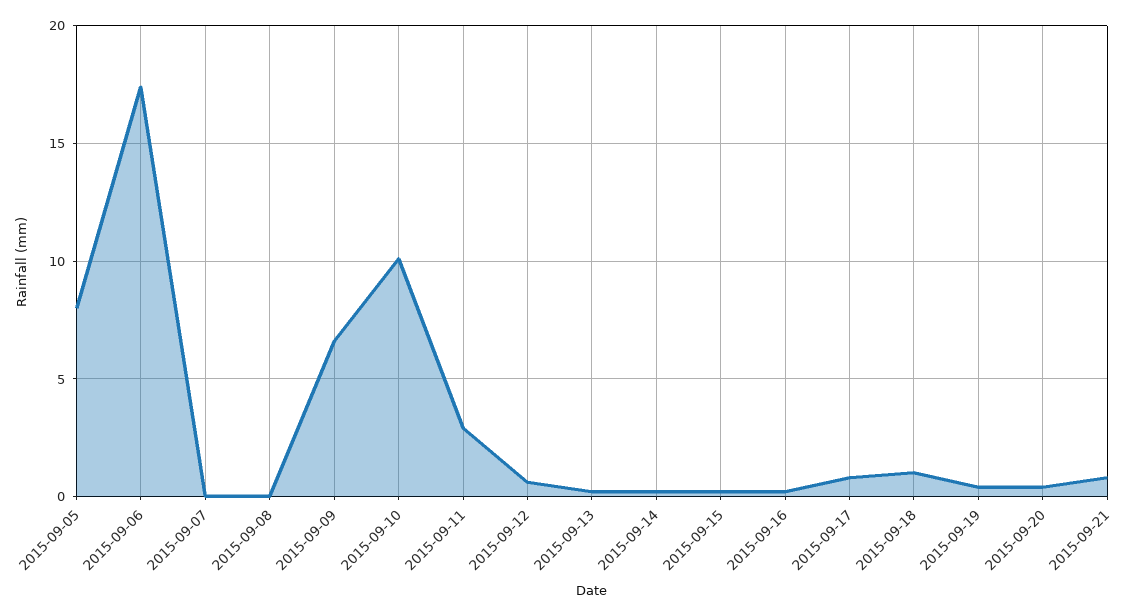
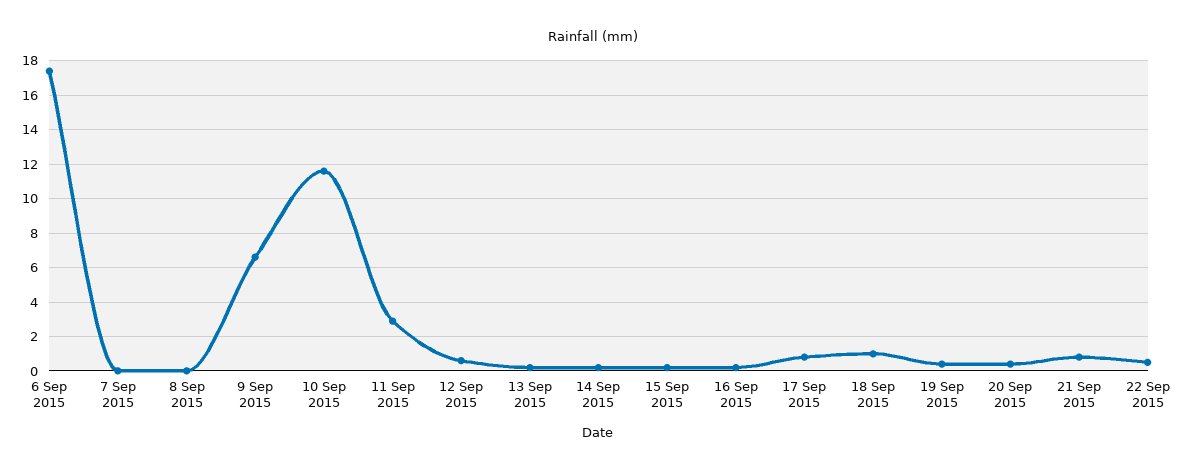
2015-09-05: 8 -> none
2015-09-10: 10 -> 11.5
22 Sep 2015: none -> 0.5

